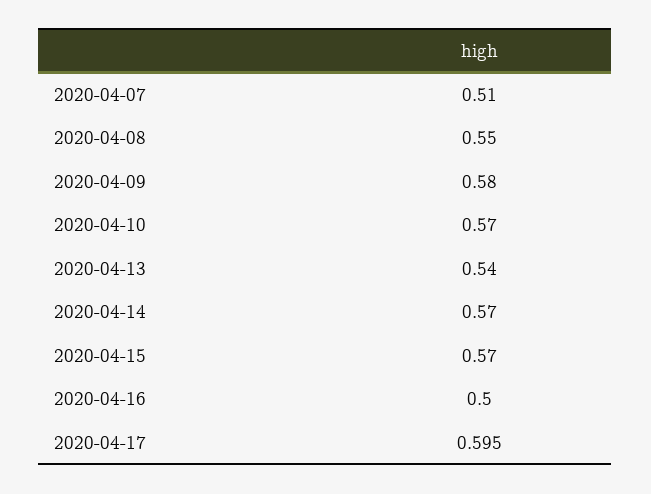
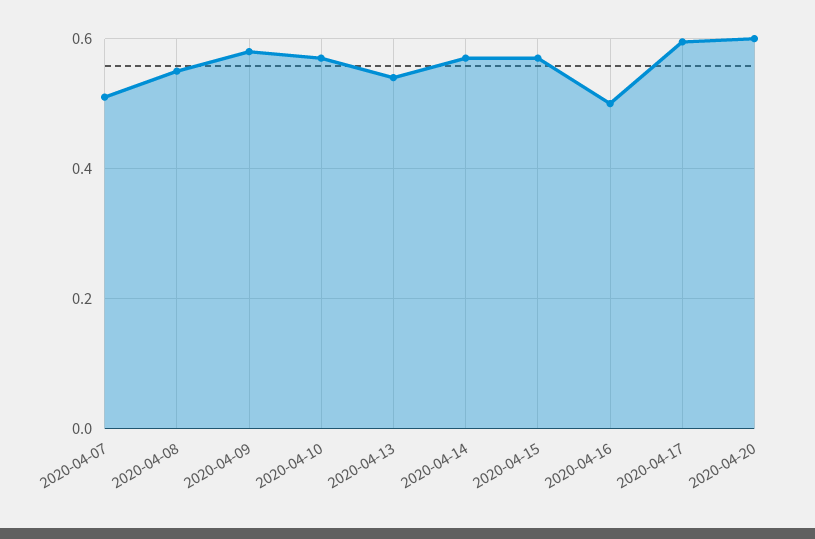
2020-04-20: none -> 0.6

